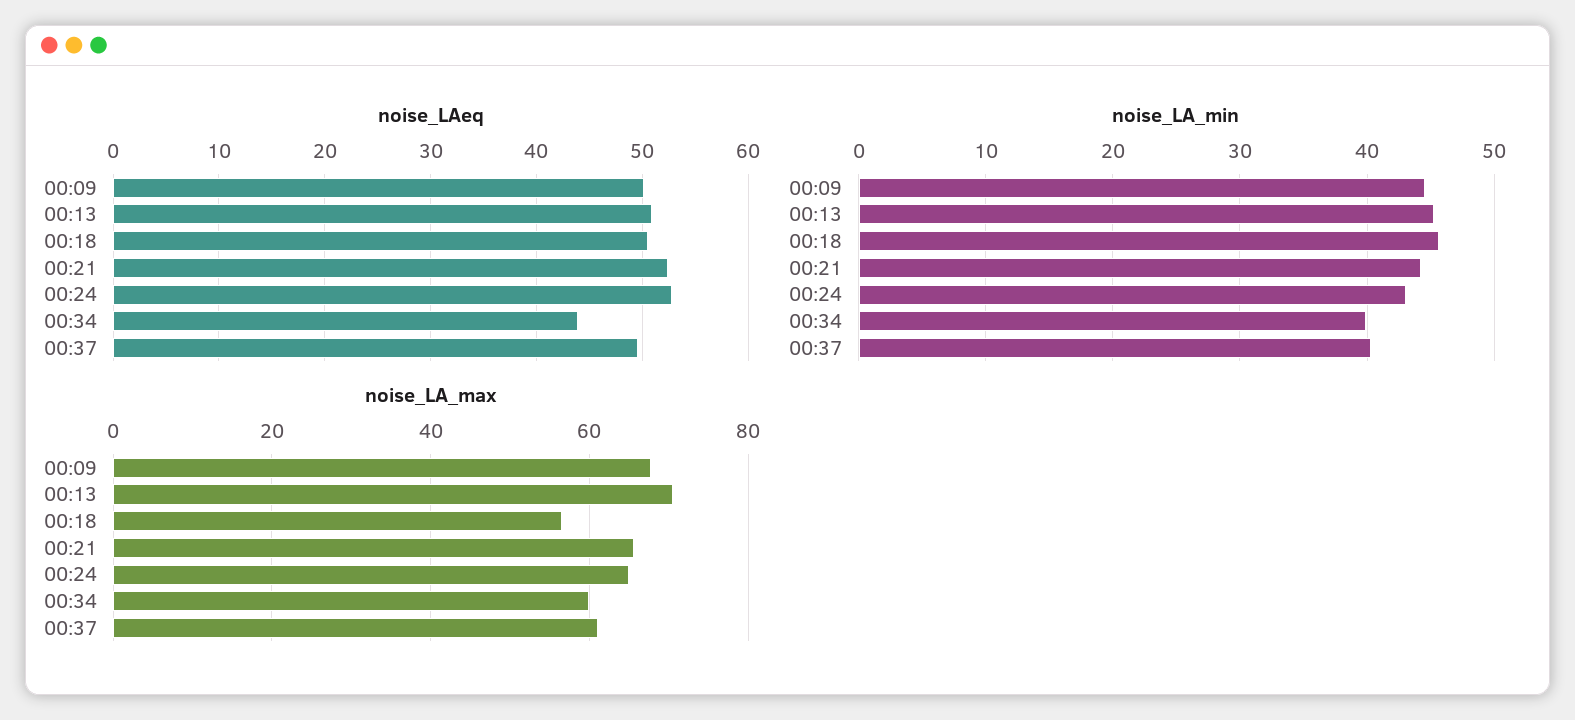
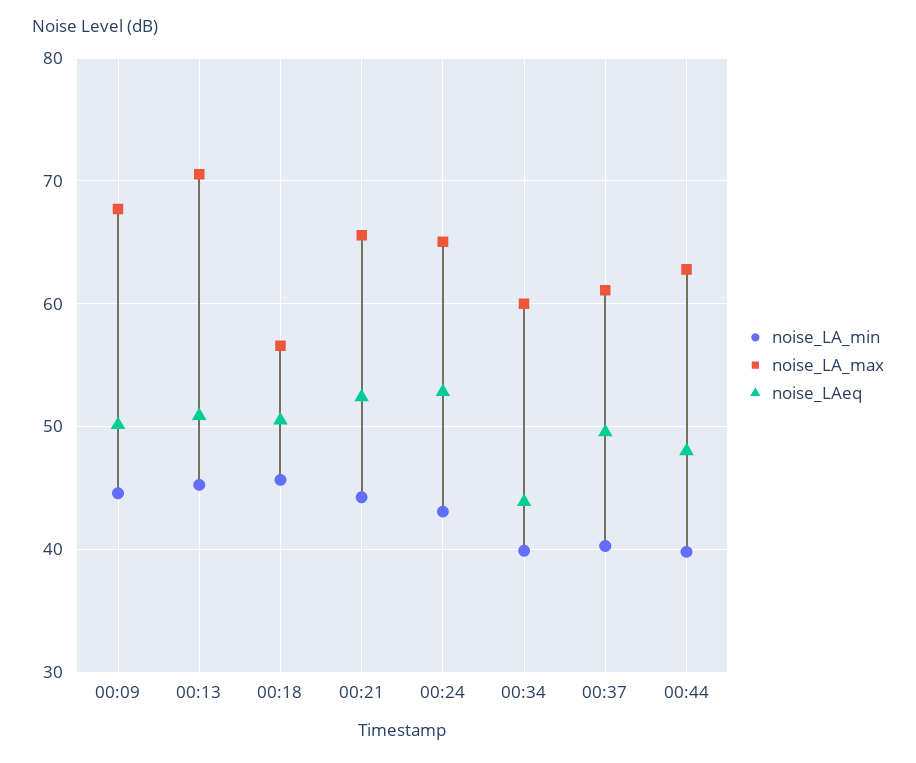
noise_LA_min, 00:44: none -> 40
noise_LA_max, 00:44: none -> 63
noise_LAeq, 00:44: none -> 48

